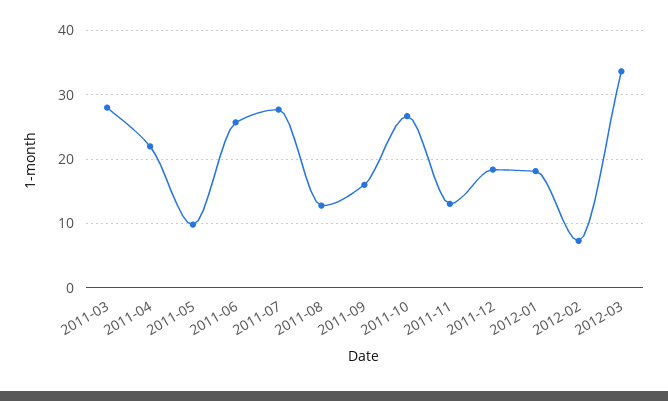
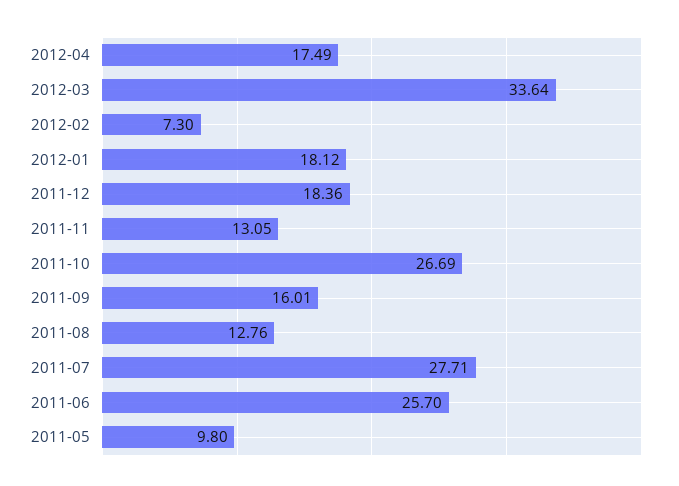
2011-03: 28 -> none
2011-04: 22 -> none
2012-04: none -> 17.49

